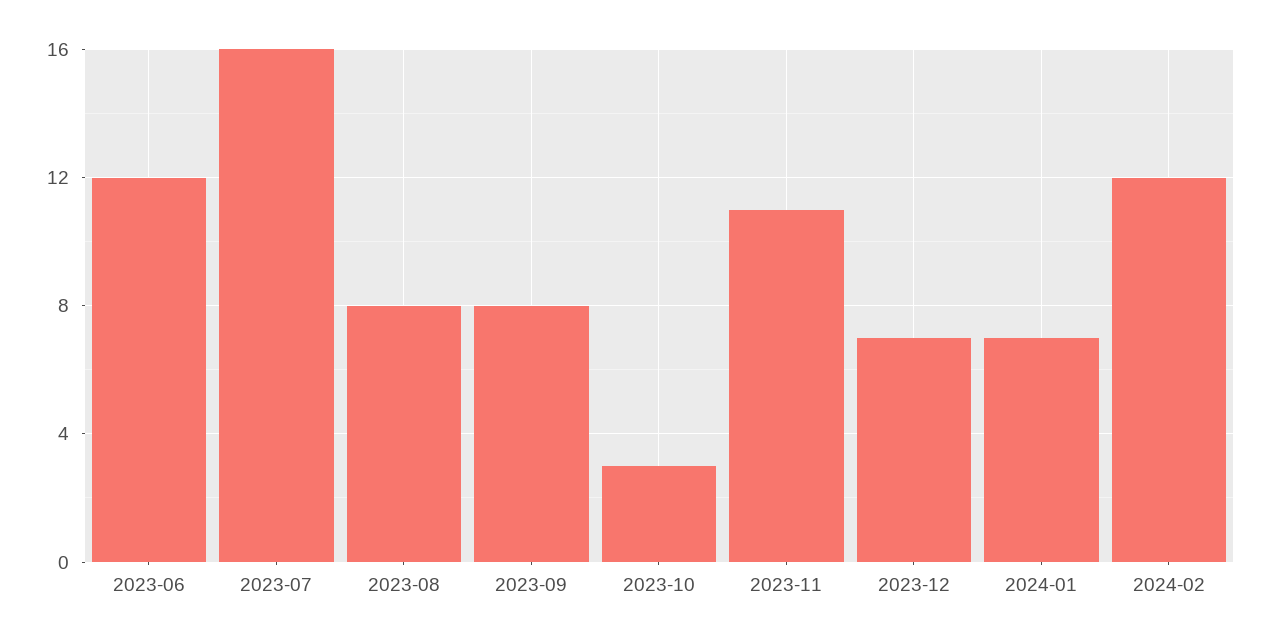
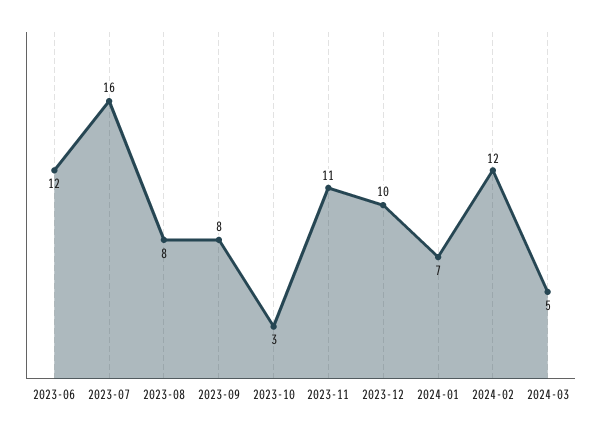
2023-12: 7 -> 10
2024-03: none -> 5

